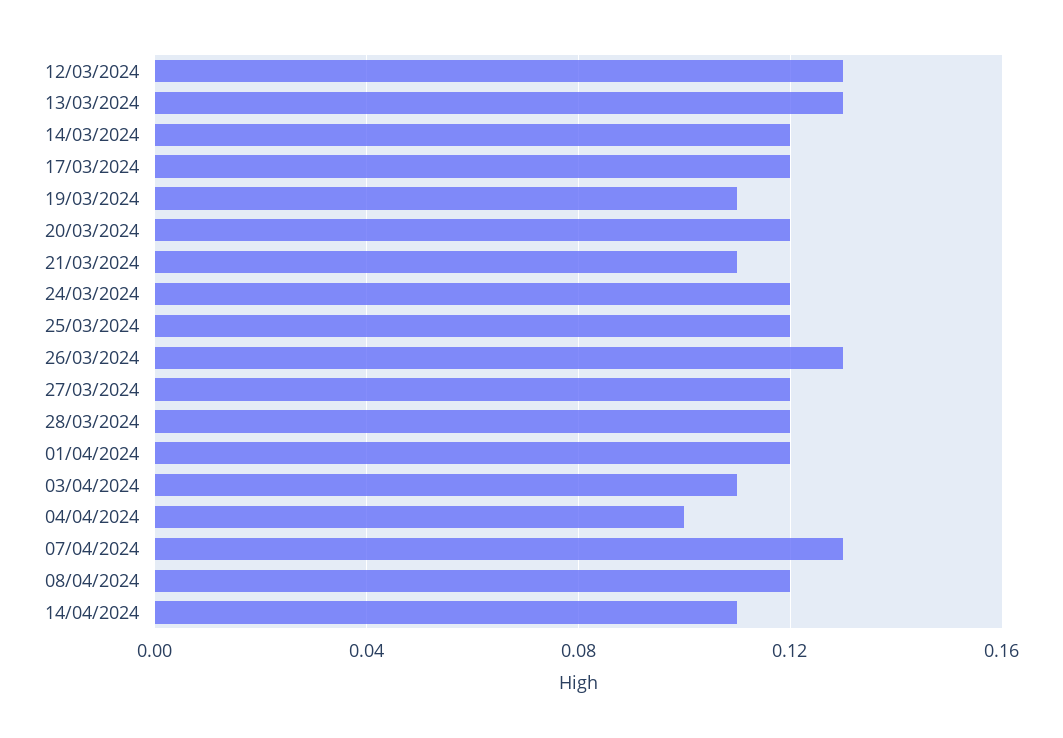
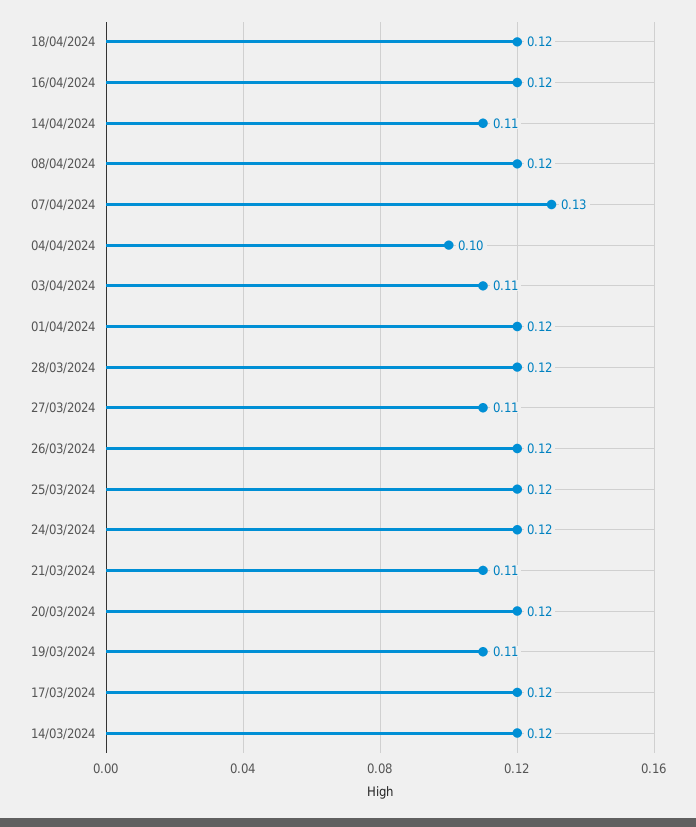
12/03/2024: 0.13 -> none
13/03/2024: 0.13 -> none
26/03/2024: 0.13 -> 0.12
27/03/2024: 0.12 -> 0.11
18/04/2024: none -> 0.12
16/04/2024: none -> 0.12

